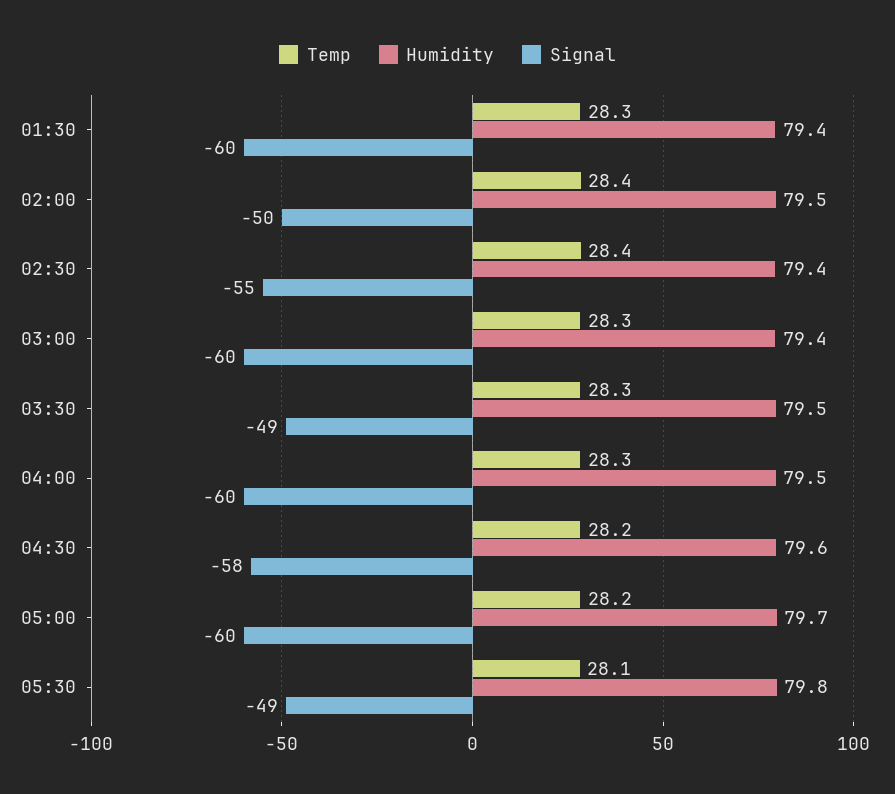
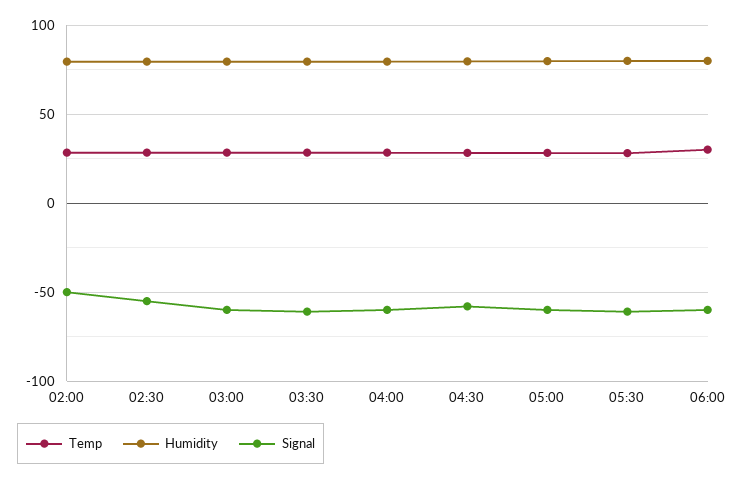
Temp, 01:30: 28.3 -> none
Humidity, 01:30: 79.4 -> none
Signal, 01:30: -60 -> none
Signal, 03:30: -49 -> -60
Signal, 05:30: -49 -> -60
Temp, 06:00: none -> 30
Humidity, 06:00: none -> 80
Signal, 06:00: none -> -60

